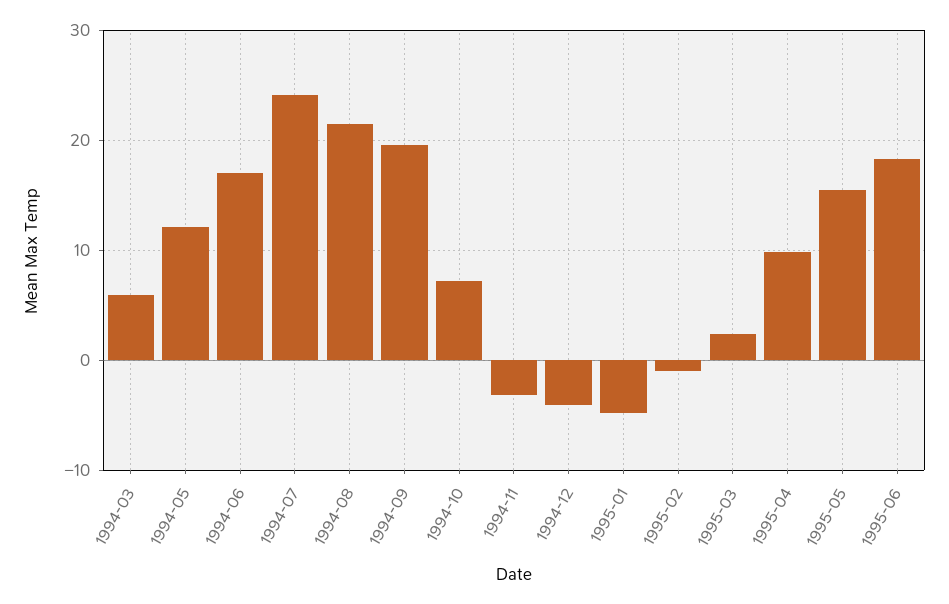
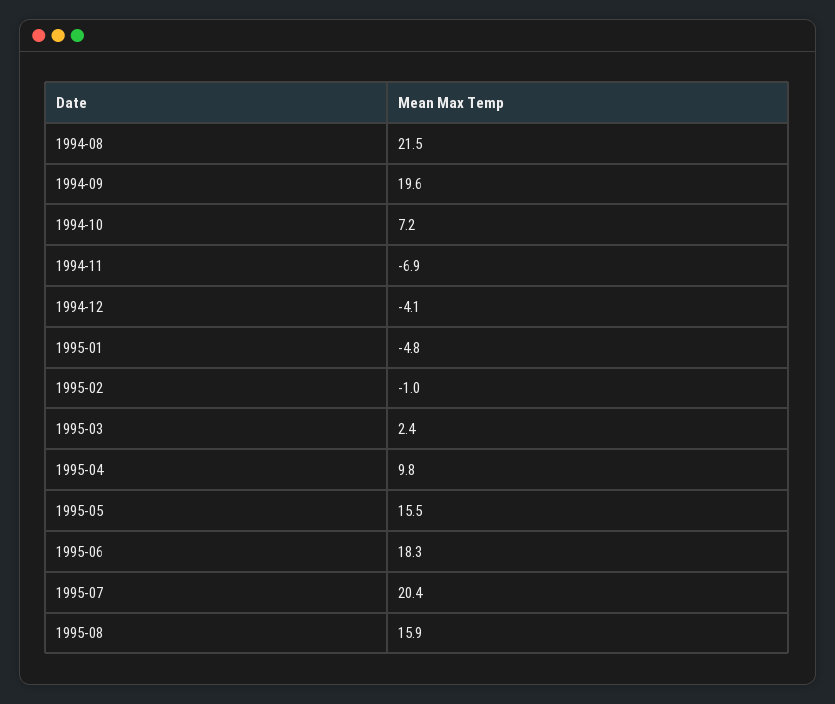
1994-03: 6 -> none
1994-05: 12 -> none
1994-06: 17 -> none
1994-07: 24 -> none
1994-11: -3 -> -6.9
1995-07: none -> 20.4
1995-08: none -> 15.9

